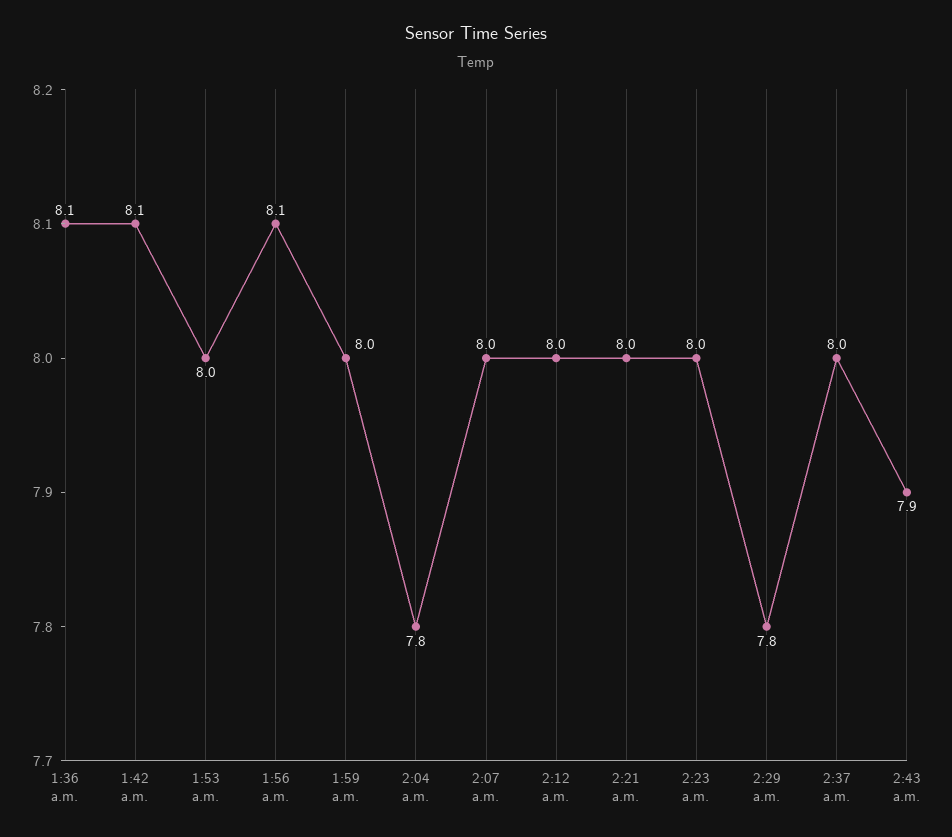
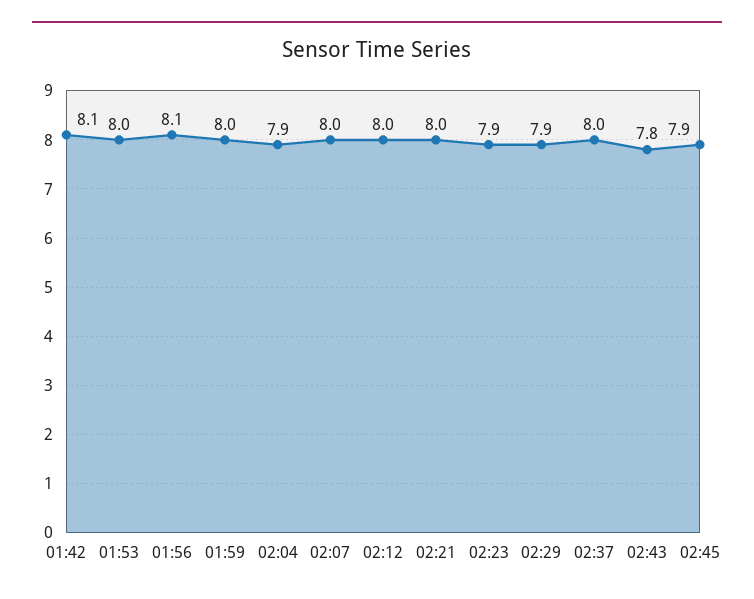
1:36 a.m.: 8.1 -> none
2:04 a.m.: 7.8 -> 7.9
2:23 a.m.: 8 -> 7.9
2:29 a.m.: 7.8 -> 7.9
2:43 a.m.: 7.9 -> 7.8
02:45: none -> 7.9

